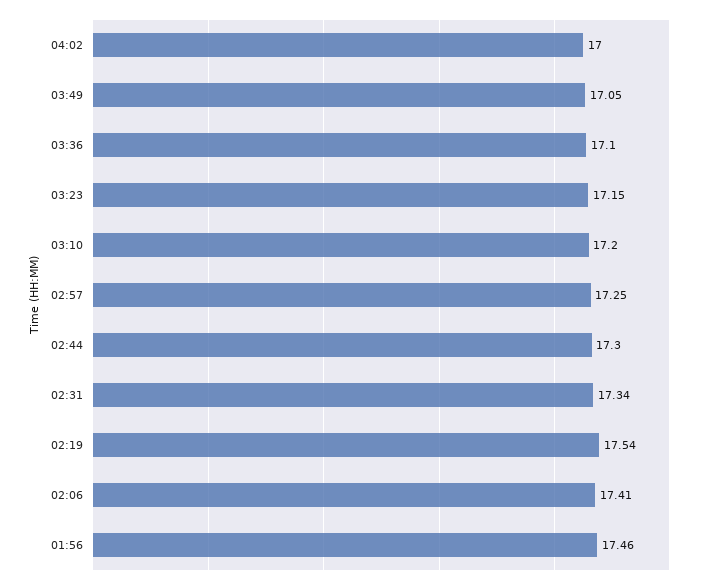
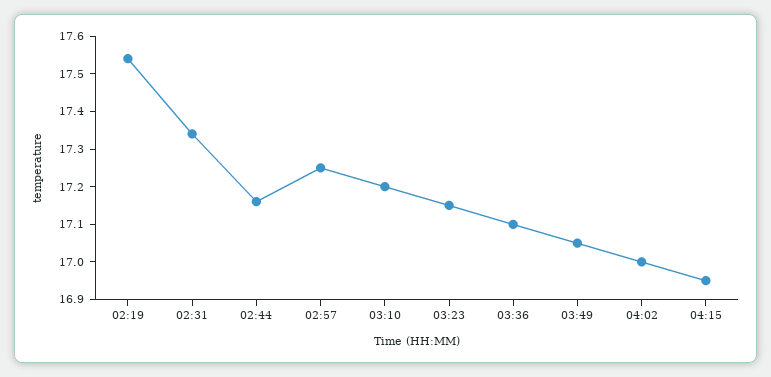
02:44: 17.3 -> 17.15
02:06: 17.41 -> none
01:56: 17.46 -> none
04:15: none -> 16.95

